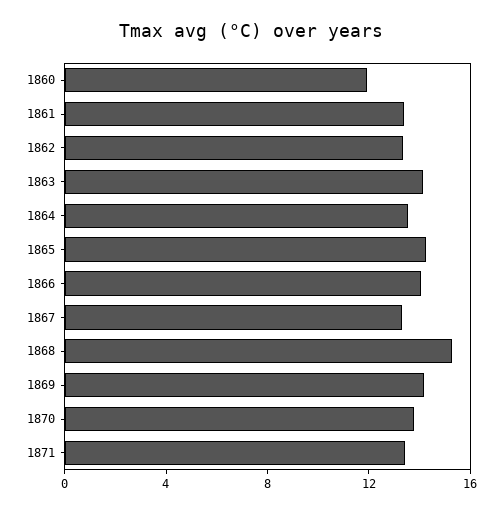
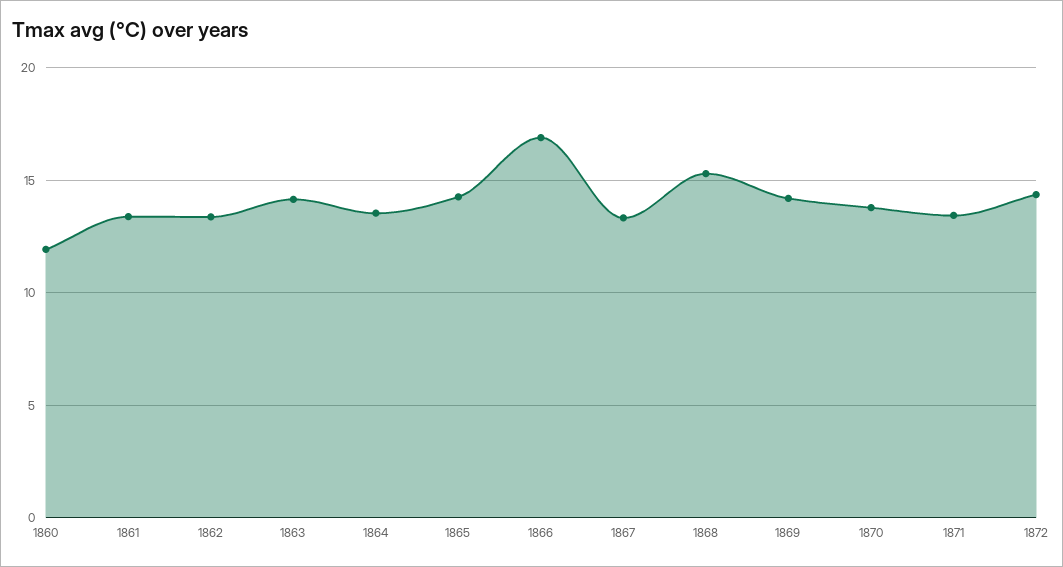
1866: 14 -> 17
1872: none -> 14.5

